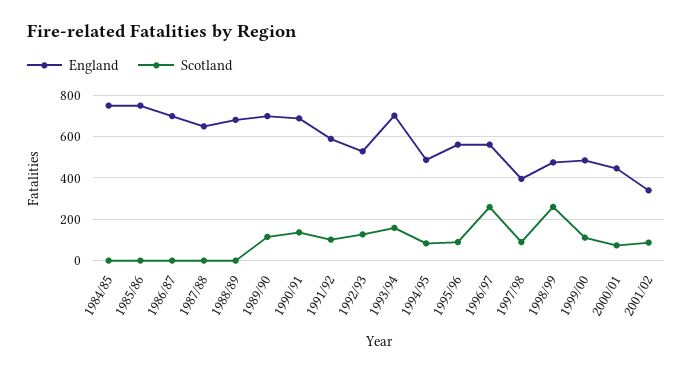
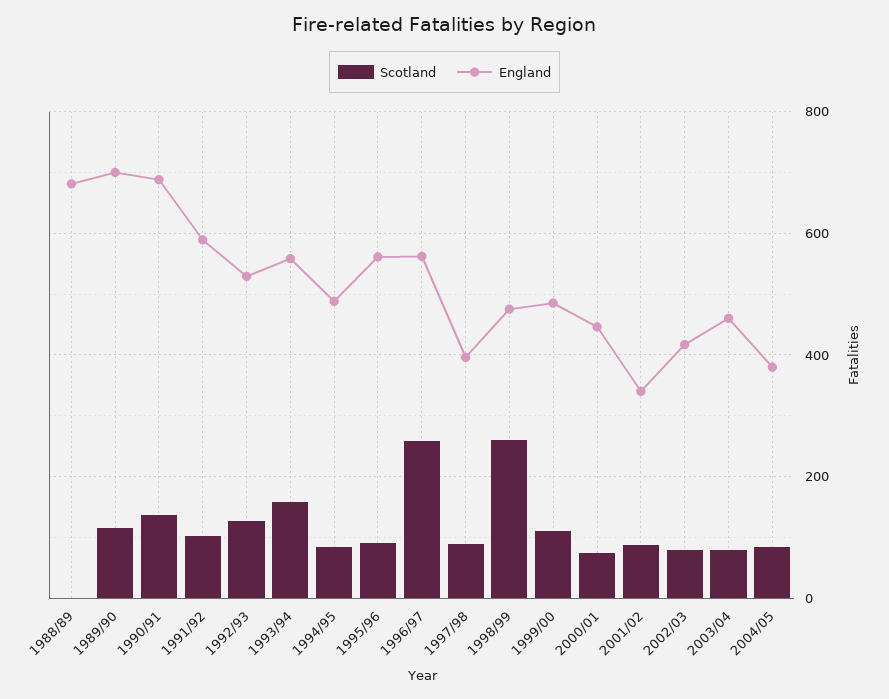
England, 1984/85: 750 -> none
Scotland, 1984/85: 0 -> none
England, 1985/86: 750 -> none
Scotland, 1985/86: 0 -> none
England, 1986/87: 700 -> none
Scotland, 1986/87: 0 -> none
England, 1987/88: 650 -> none
Scotland, 1987/88: 0 -> none
England, 1993/94: 700 -> 560
Scotland, 2002/03: none -> 80
England, 2002/03: none -> 420
Scotland, 2003/04: none -> 80
England, 2003/04: none -> 460
Scotland, 2004/05: none -> 80
England, 2004/05: none -> 380

